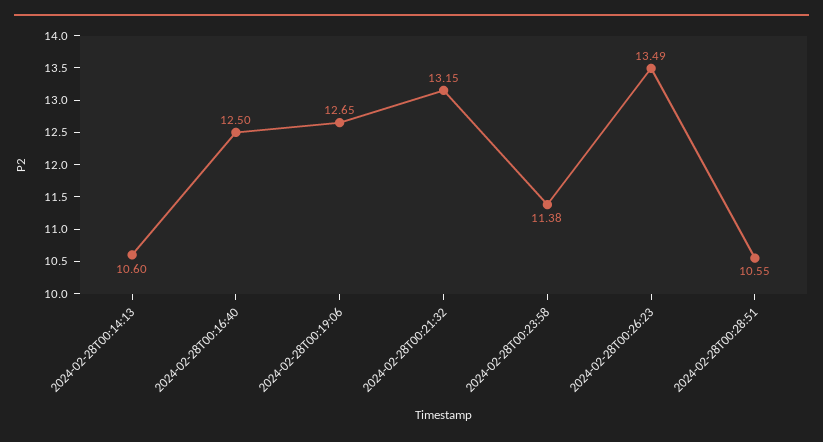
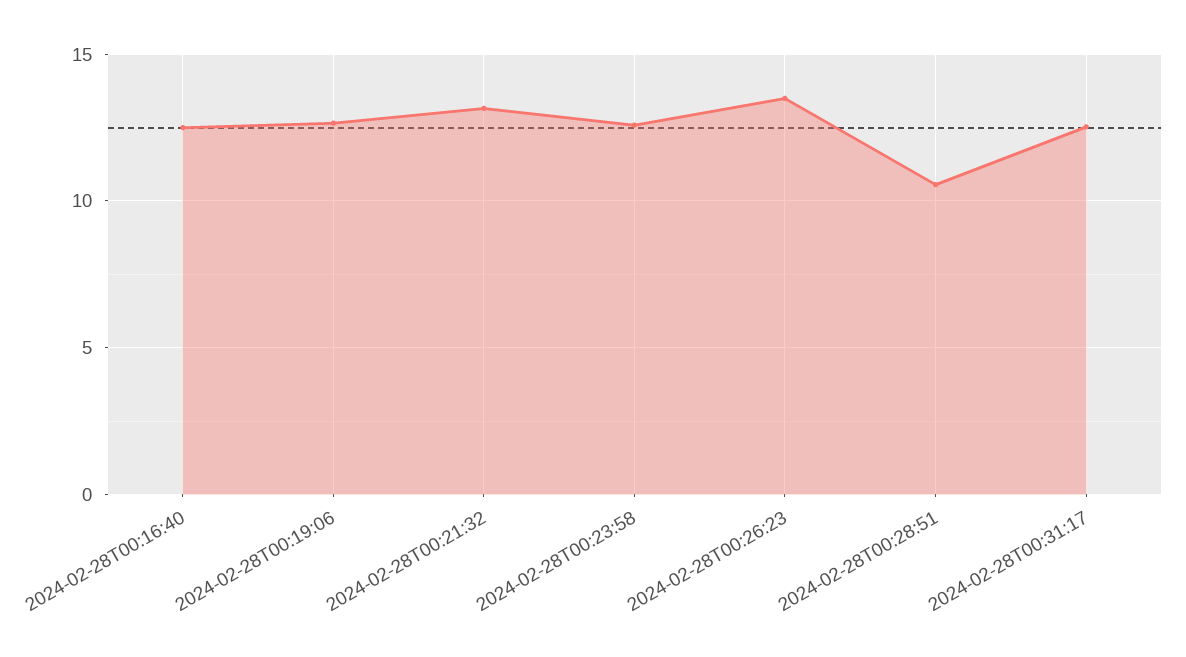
2024-02-28T00:14:13: 10.6 -> none
2024-02-28T00:23:58: 11.38 -> 12.5
2024-02-28T00:31:17: none -> 12.5

